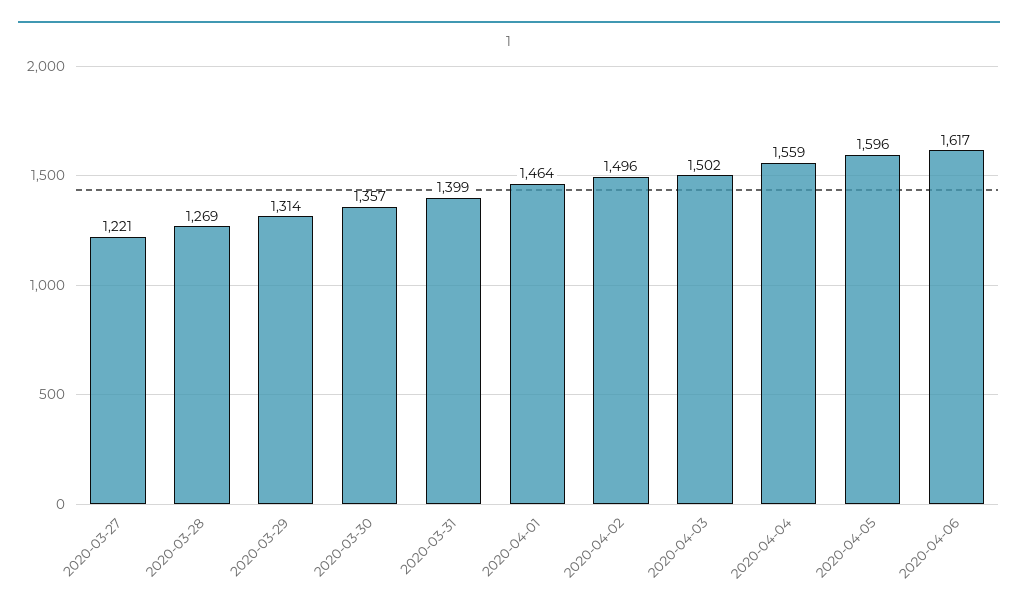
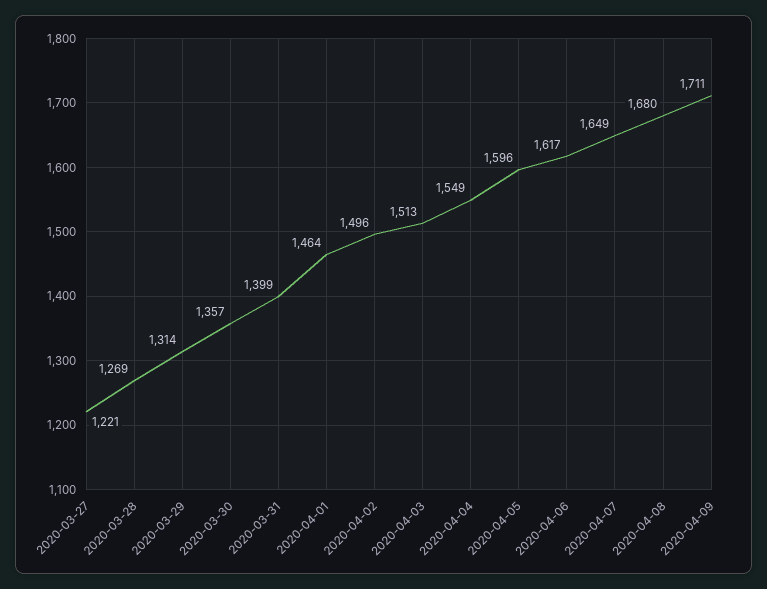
2020-04-03: 1502 -> 1513
2020-04-04: 1559 -> 1549
2020-04-07: none -> 1649
2020-04-08: none -> 1680
2020-04-09: none -> 1711

